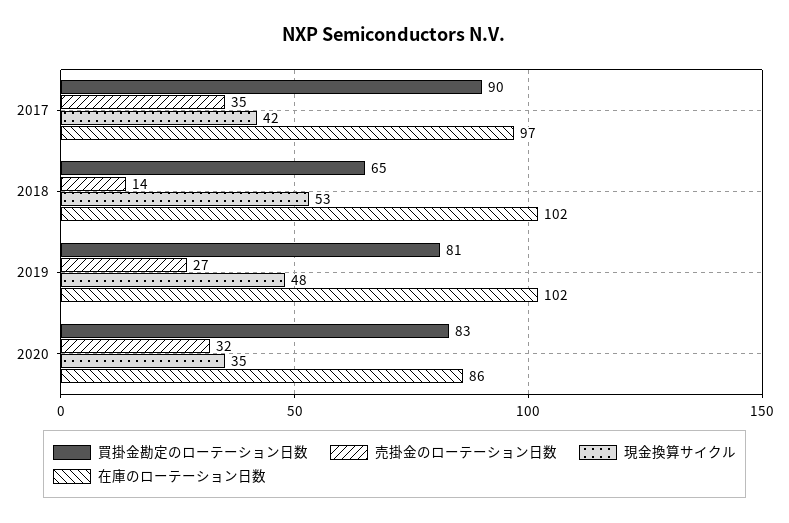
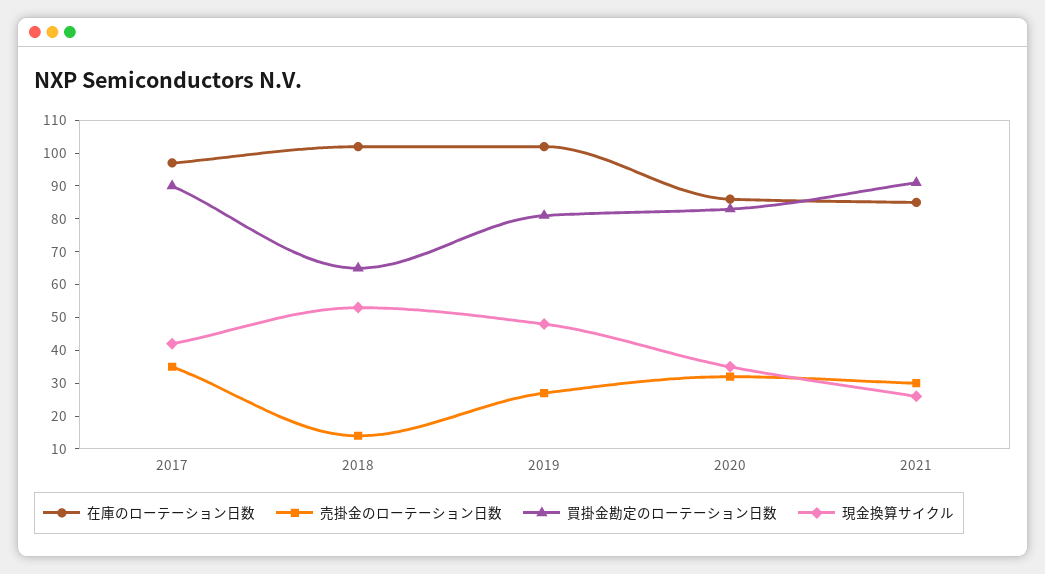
在庫のローテーション日数, 2021: none -> 85
売掛金のローテーション日数, 2021: none -> 30
買掛金勘定のローテーション日数, 2021: none -> 90
現金換算サイクル, 2021: none -> 25

